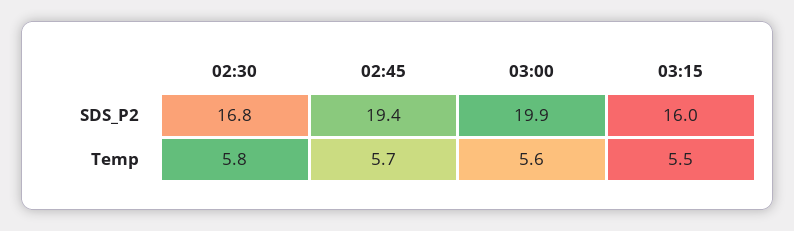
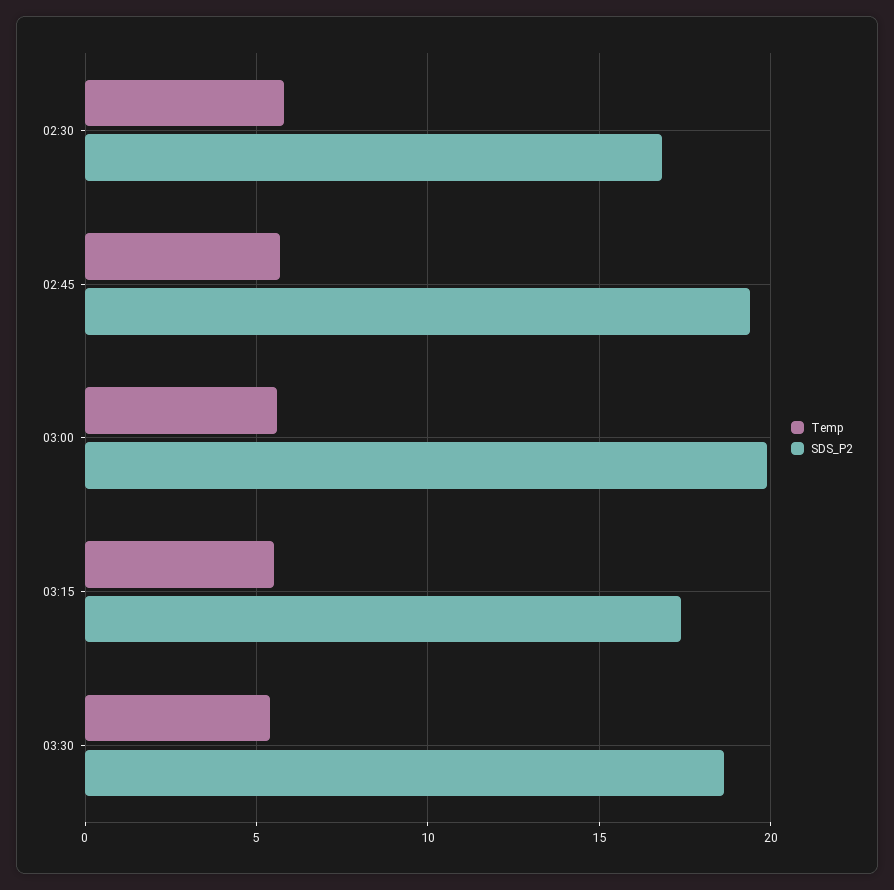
SDS_P2, 03:15: 16 -> 17.5
Temp, 03:30: none -> 5.5
SDS_P2, 03:30: none -> 18.5

